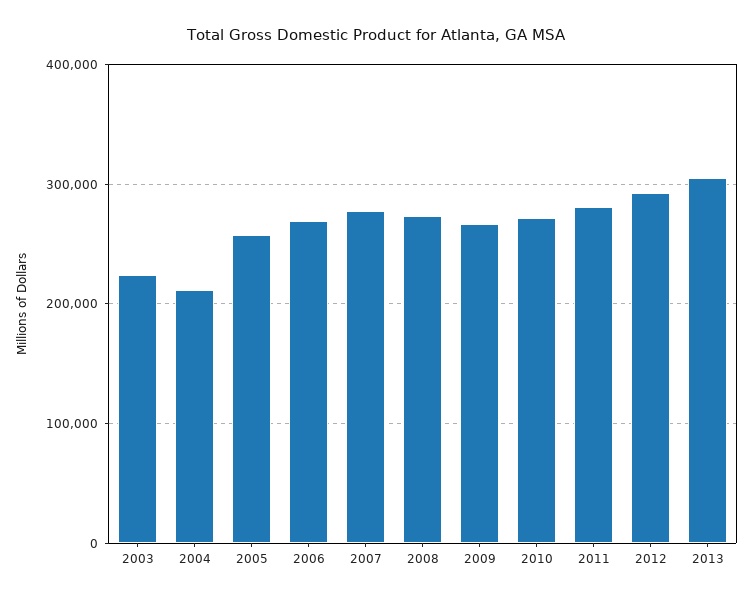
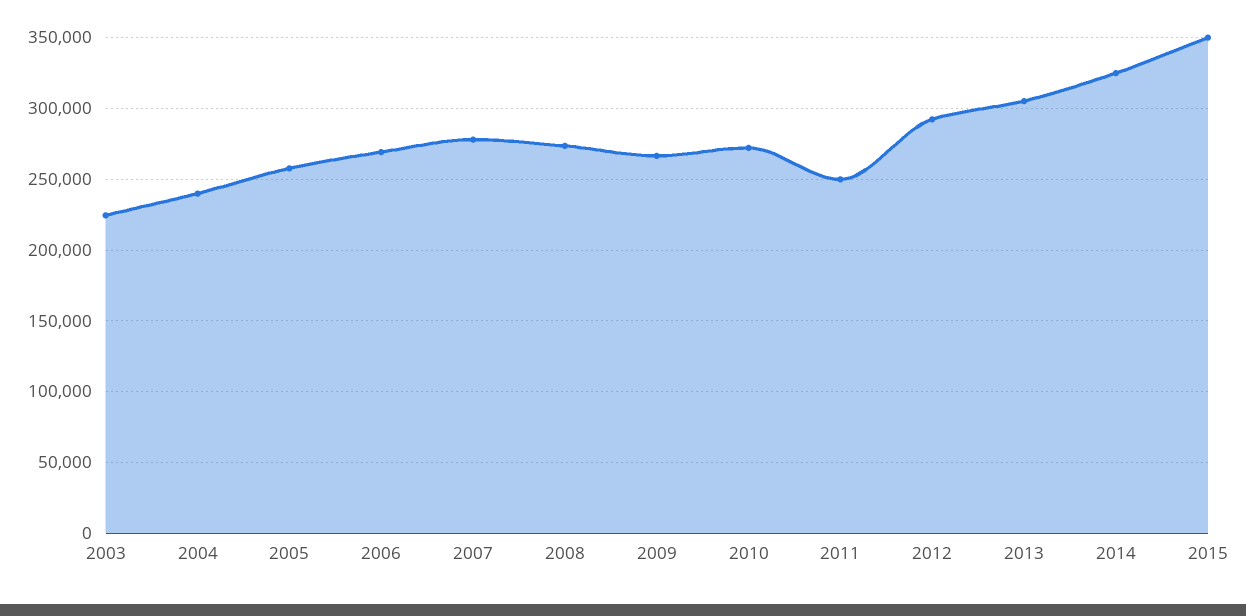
2004: 210000 -> 240000
2011: 280000 -> 250000
2014: none -> 325000
2015: none -> 350000

